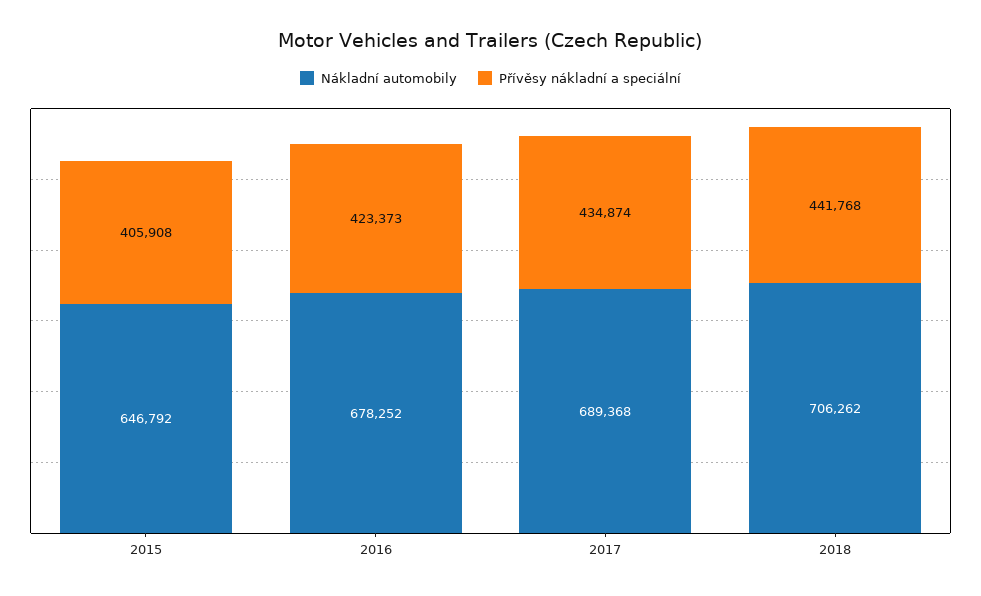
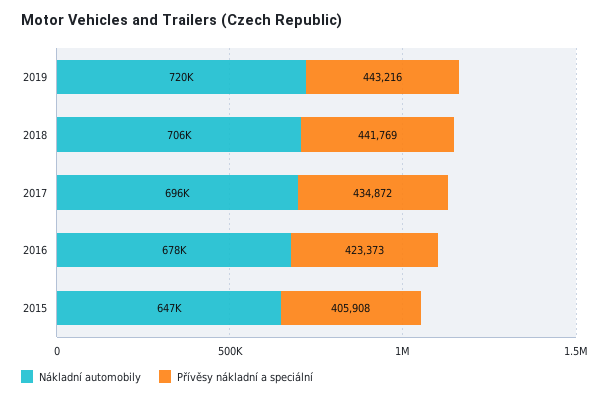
Nákladní automobily, 2017: 689368 -> 696000
Přívěsy nákladní a speciální, 2017: 434874 -> 434872
Přívěsy nákladní a speciální, 2018: 441768 -> 441769
Nákladní automobily, 2019: none -> 720000
Přívěsy nákladní a speciální, 2019: none -> 443216

